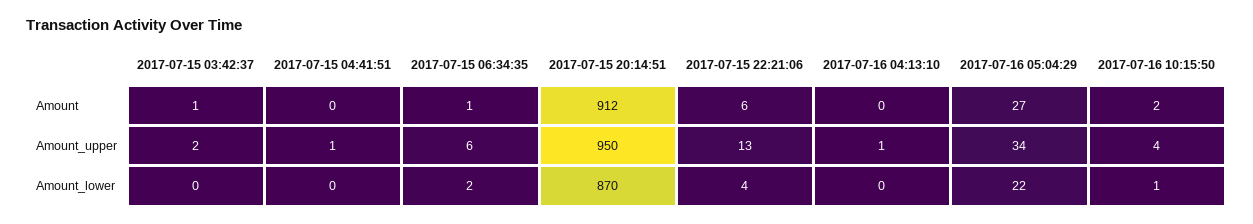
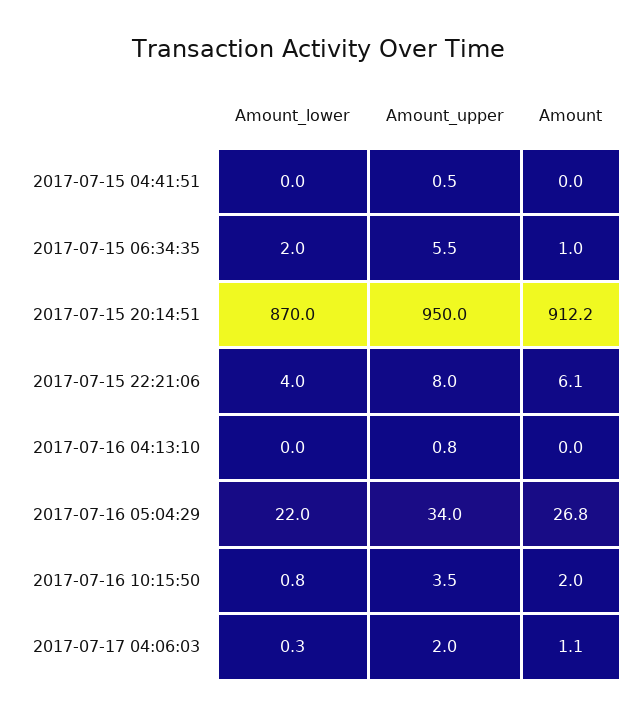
2017-07-15 03:42:37, Amount: 1 -> none
2017-07-15 03:42:37, Amount_upper: 2 -> none
2017-07-15 22:21:06, Amount_upper: 13 -> 8
2017-07-15 03:42:37, Amount_lower: 0 -> none
2017-07-17 04:06:03, Amount_lower: none -> 0.3
2017-07-17 04:06:03, Amount_upper: none -> 2
2017-07-17 04:06:03, Amount: none -> 1.1

